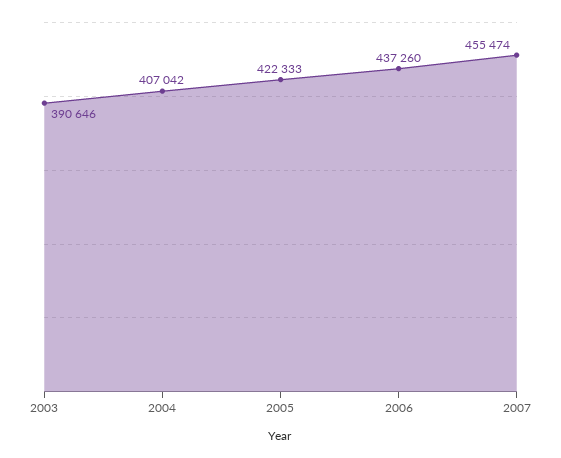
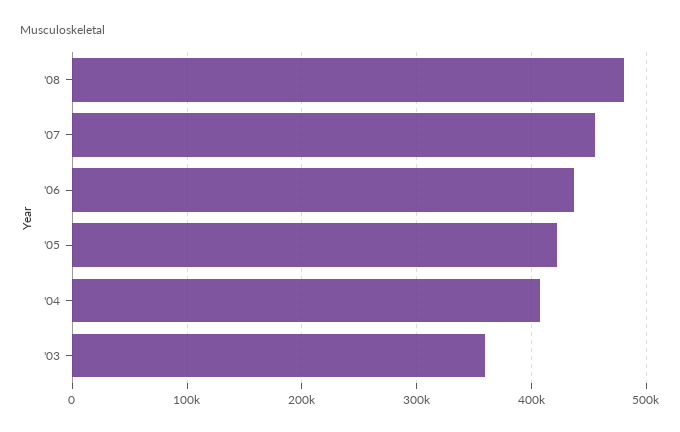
2003: 390646 -> 360000
'08: none -> 480000

